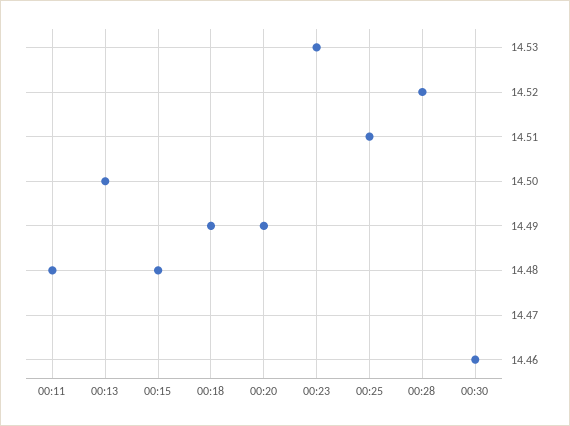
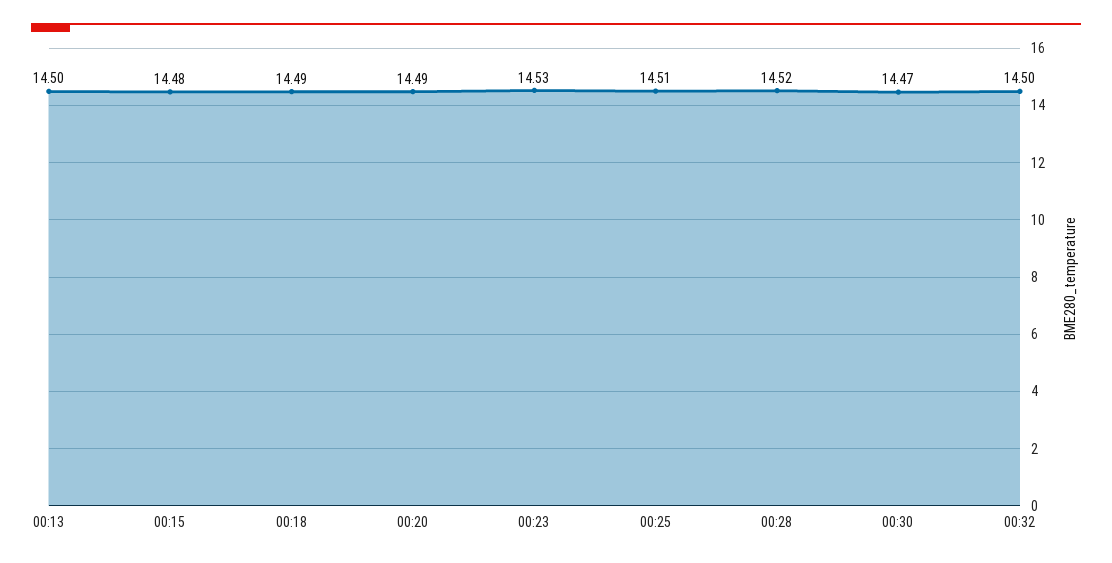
00:11: 14.48 -> none
00:30: 14.46 -> 14.47
00:32: none -> 14.5

